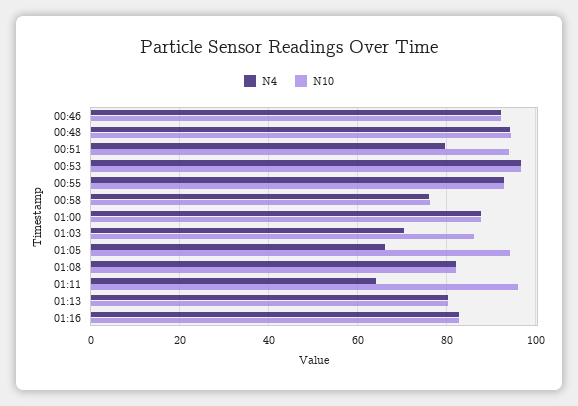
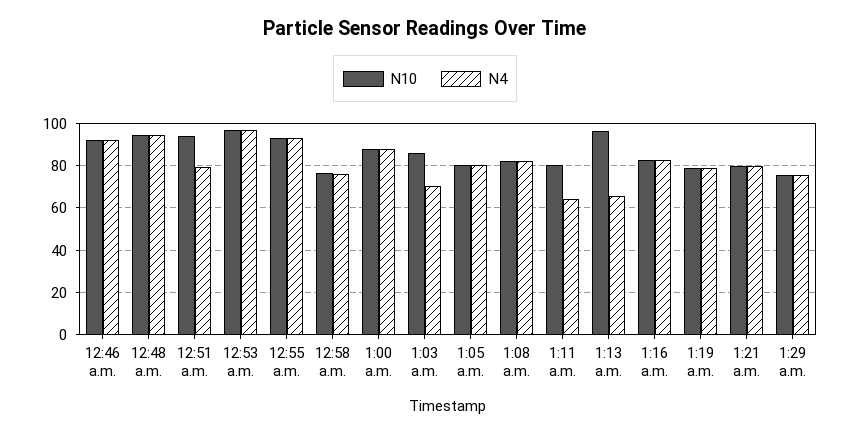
N4, 01:05: 66 -> 80
N10, 01:05: 94 -> 80
N10, 01:11: 96 -> 80
N4, 01:13: 80 -> 65
N10, 01:13: 80 -> 95
N10, 1:19 a.m.: none -> 80
N4, 1:19 a.m.: none -> 80
N10, 1:21 a.m.: none -> 80
N4, 1:21 a.m.: none -> 80
N10, 1:29 a.m.: none -> 75
N4, 1:29 a.m.: none -> 75

